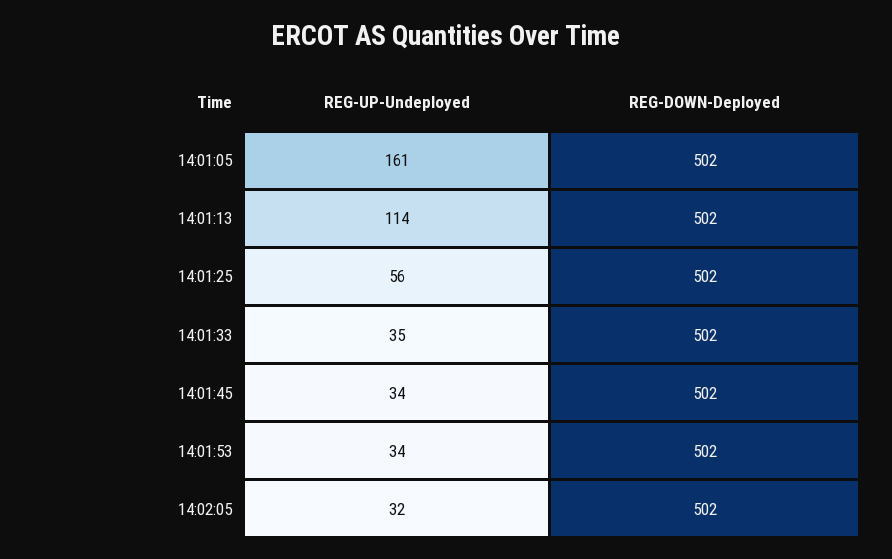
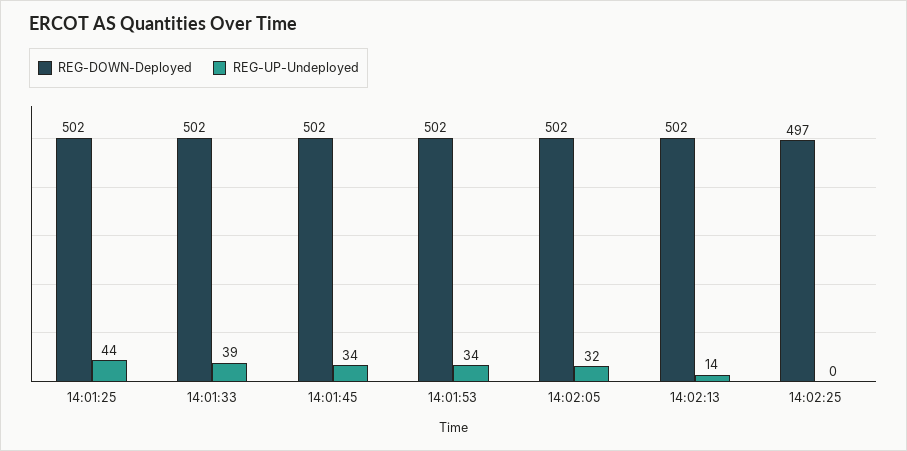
REG-UP-Undeployed, 14:01:05: 161 -> none
REG-DOWN-Deployed, 14:01:05: 502 -> none
REG-UP-Undeployed, 14:01:13: 114 -> none
REG-DOWN-Deployed, 14:01:13: 502 -> none
REG-UP-Undeployed, 14:01:25: 56 -> 44
REG-UP-Undeployed, 14:01:33: 35 -> 39
REG-DOWN-Deployed, 14:02:13: none -> 502
REG-UP-Undeployed, 14:02:13: none -> 14
REG-DOWN-Deployed, 14:02:25: none -> 497
REG-UP-Undeployed, 14:02:25: none -> 0

